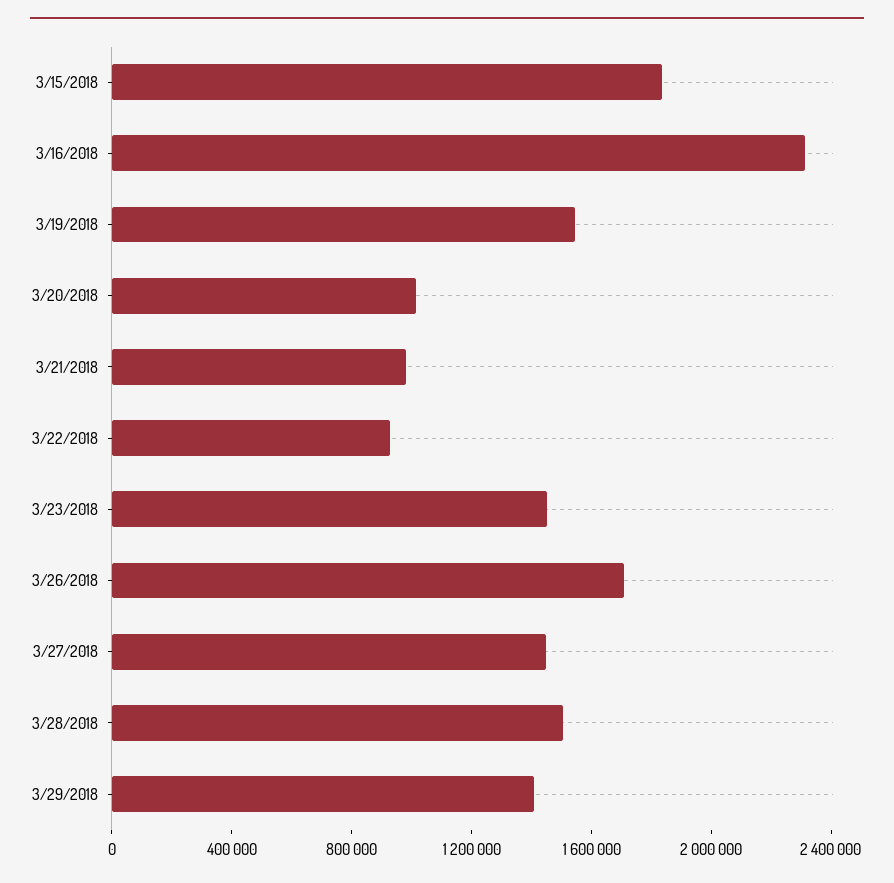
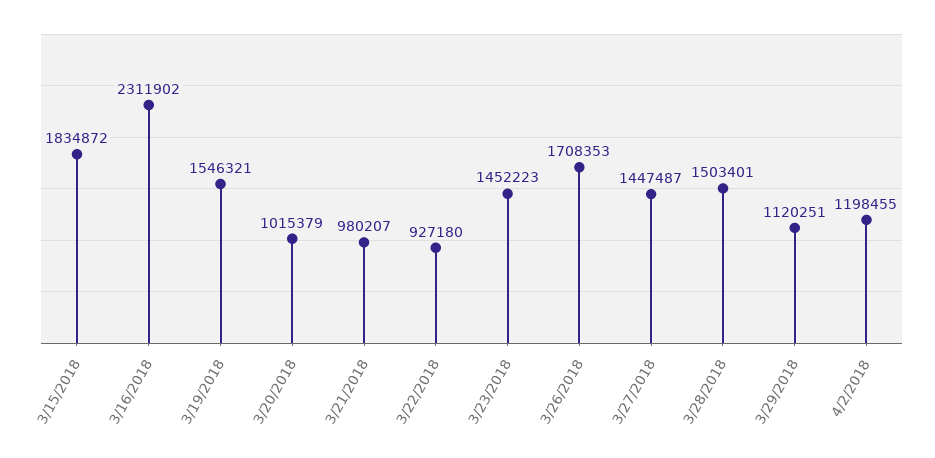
3/29/2018: 1400000 -> 1120251
4/2/2018: none -> 1198455

